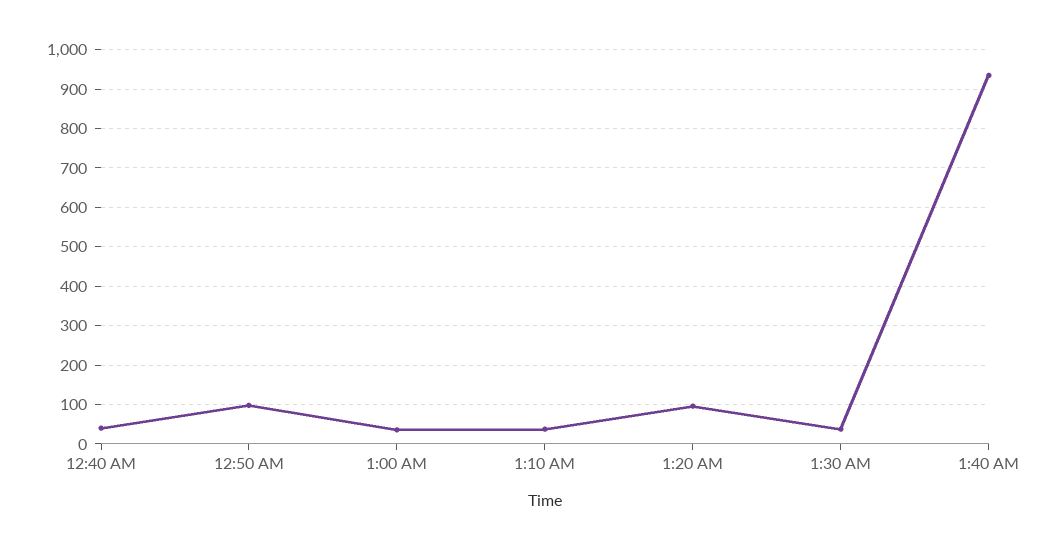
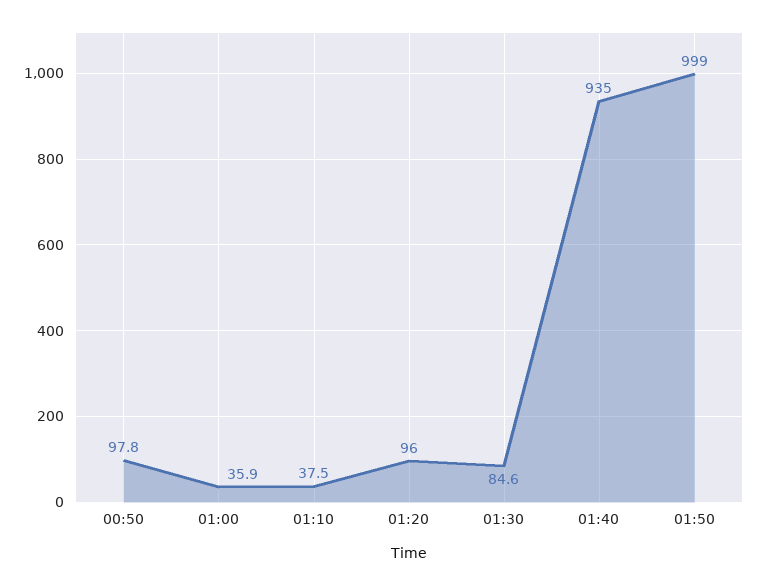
12:40 AM: 40 -> none
1:30 AM: 40 -> 84.6
01:50: none -> 999

